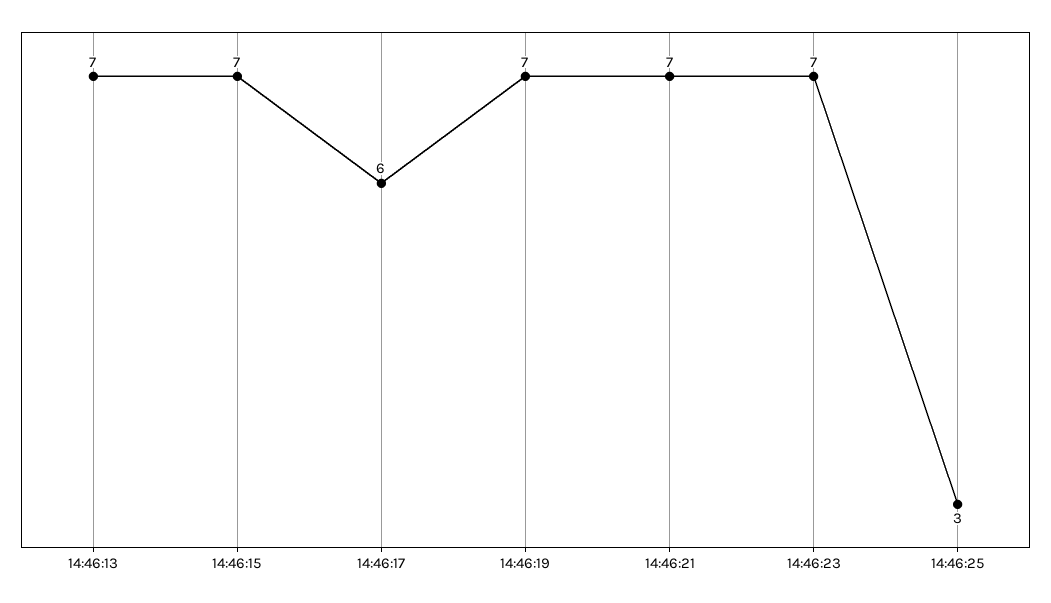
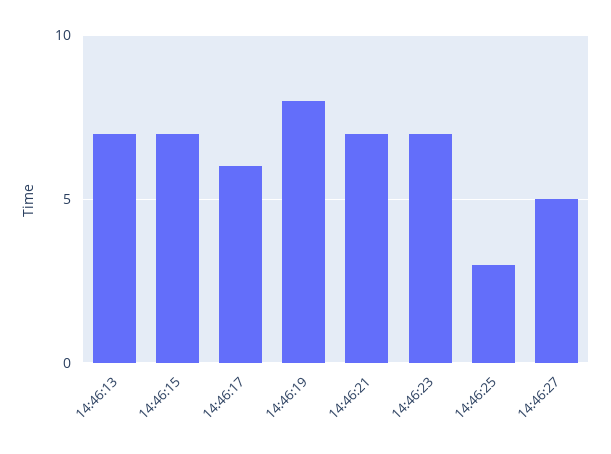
14:46:19: 7 -> 8
14:46:27: none -> 5

